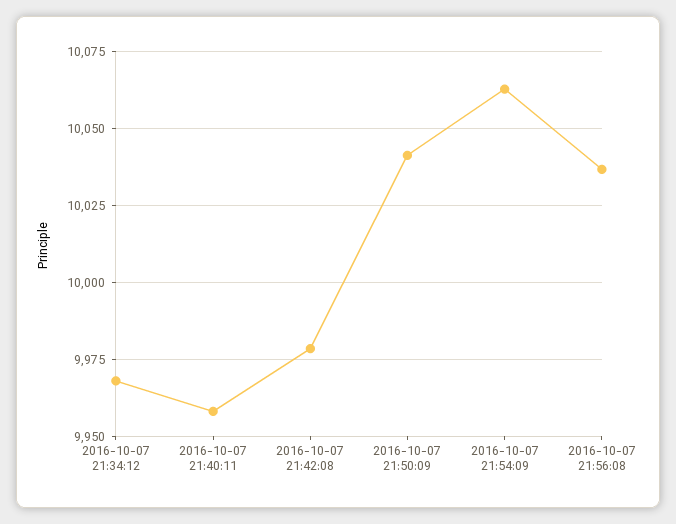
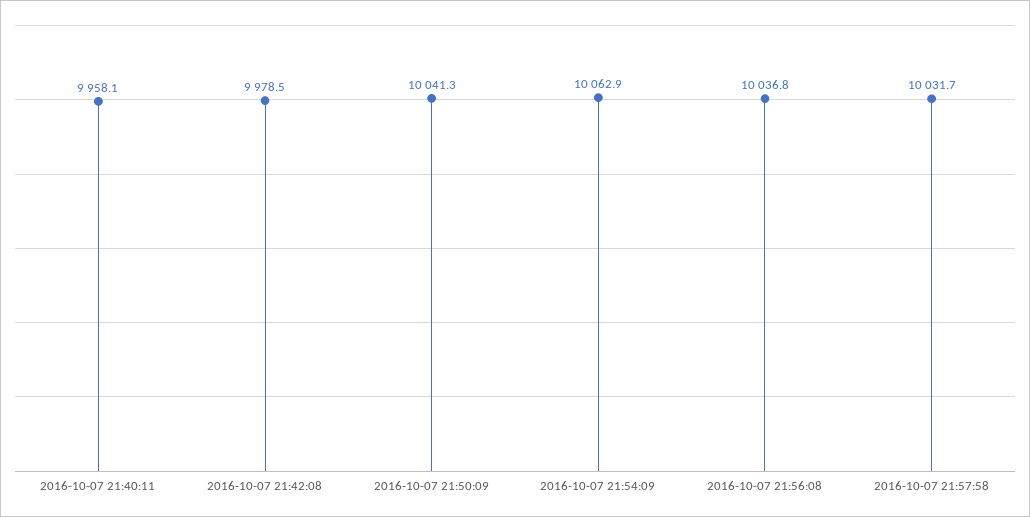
2016-10-07 21:34:12: 9967.5 -> none
2016-10-07 21:57:58: none -> 10031.7

